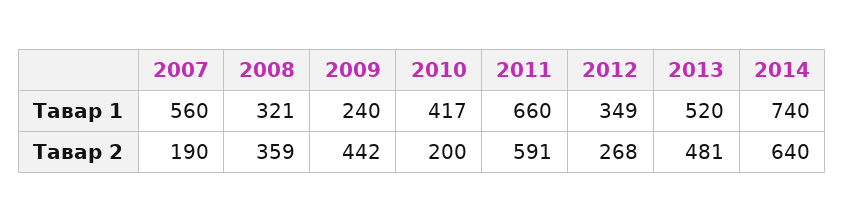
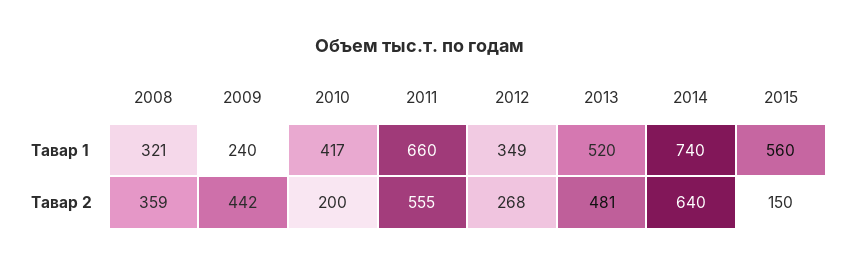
2007, Тавар 1: 560 -> none
2007, Тавар 2: 190 -> none
2011, Тавар 2: 591 -> 555
2015, Тавар 1: none -> 560
2015, Тавар 2: none -> 150

